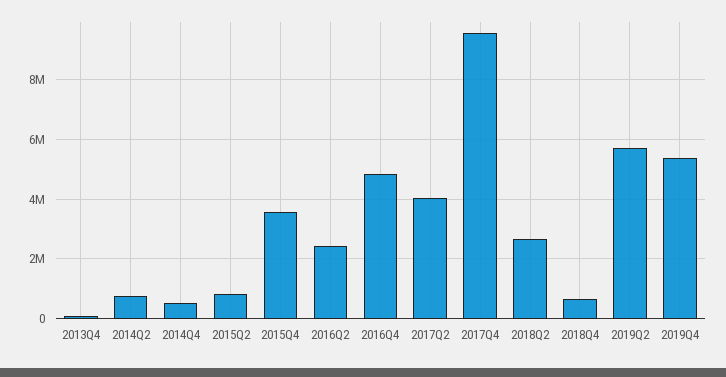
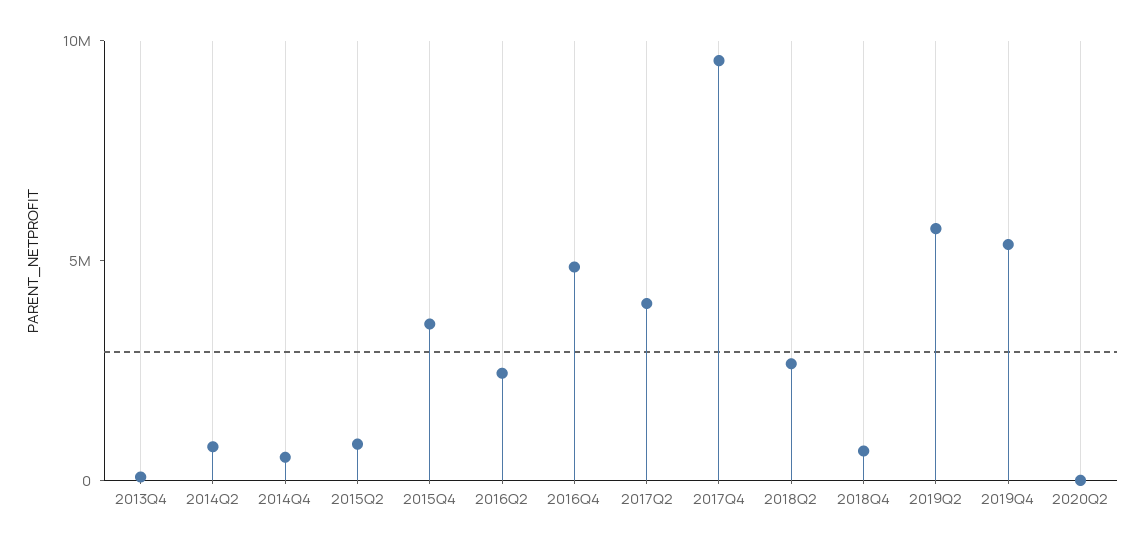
2020Q2: none -> 0

